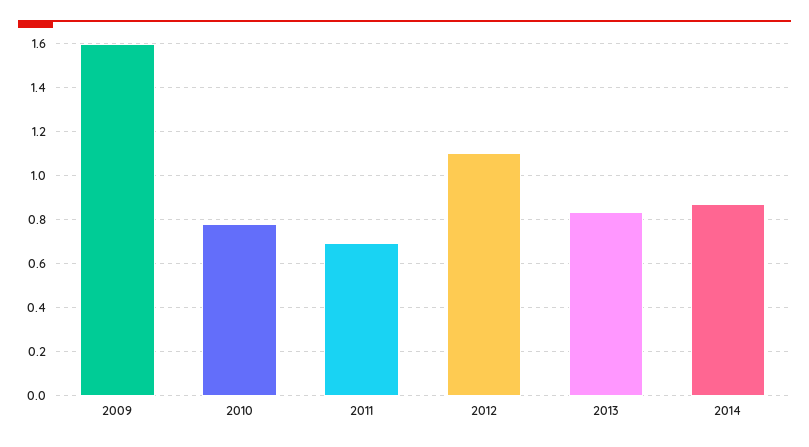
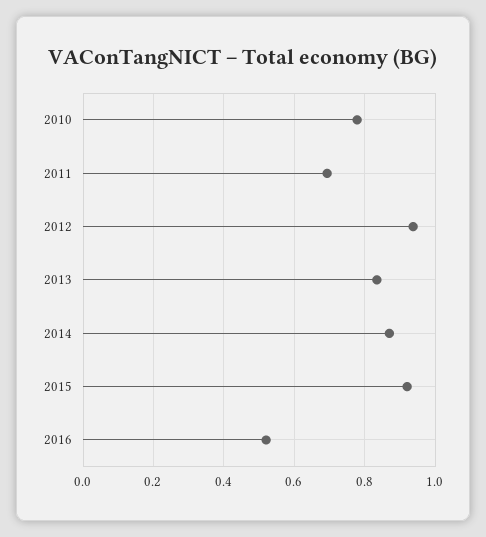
2009: 1.6 -> none
2012: 1.1 -> 0.94
2015: none -> 0.92
2016: none -> 0.52

